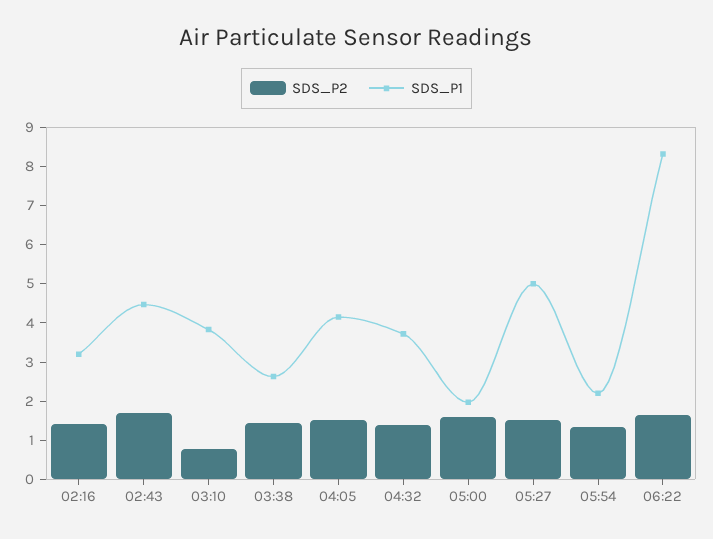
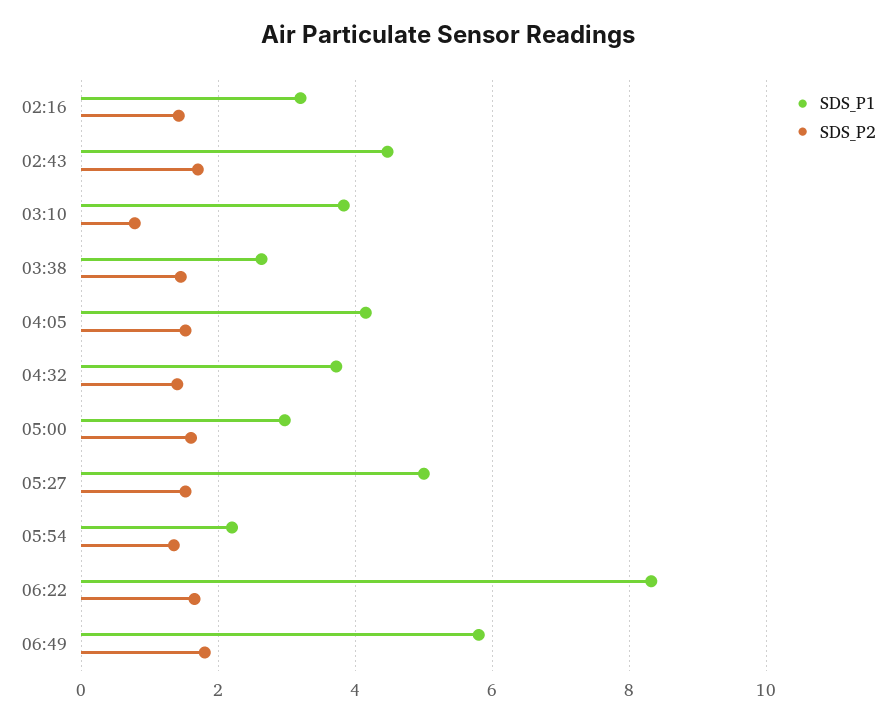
SDS_P1, 05:00: 2 -> 3
SDS_P1, 06:49: none -> 5.8
SDS_P2, 06:49: none -> 1.8

